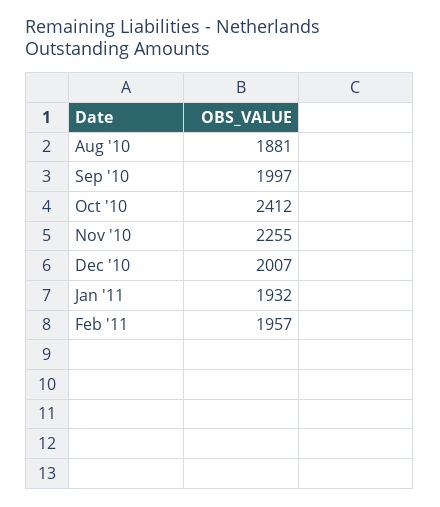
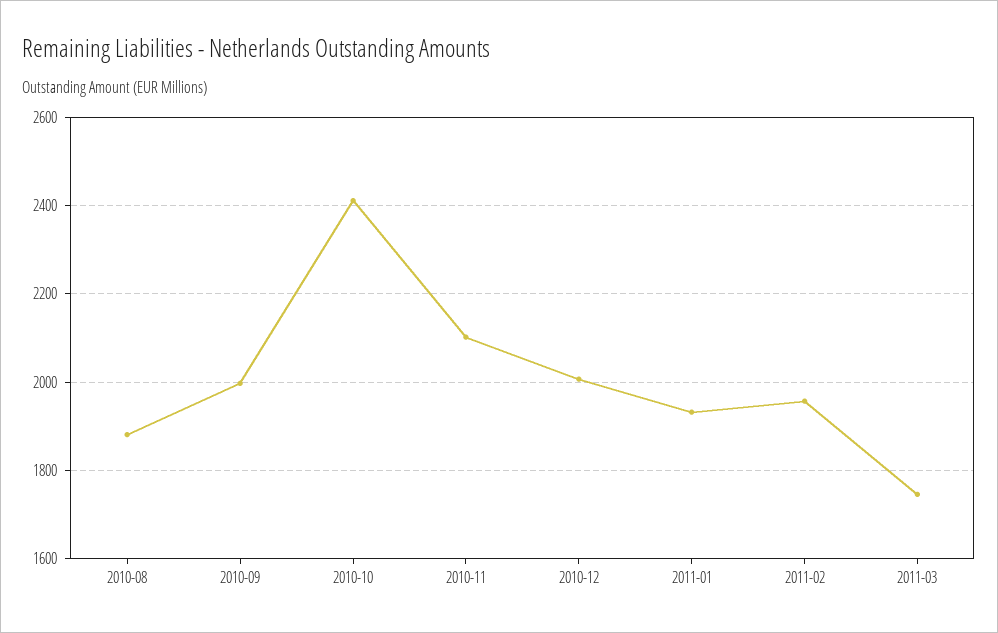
Nov '10: 2255 -> 2100
2011-03: none -> 1740

